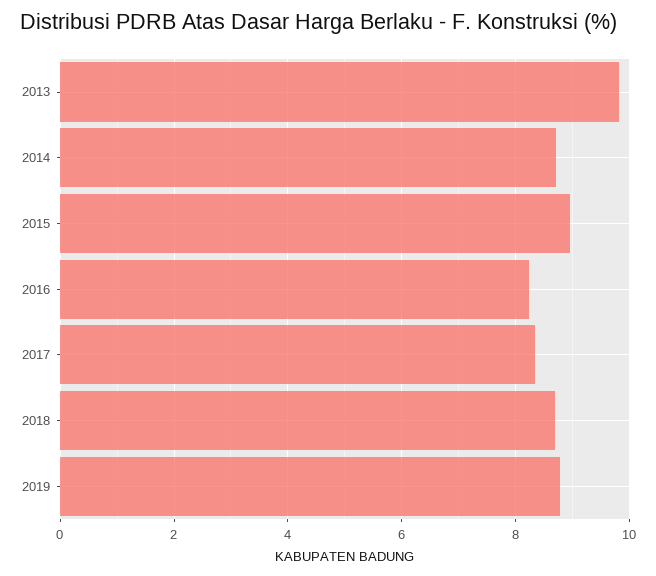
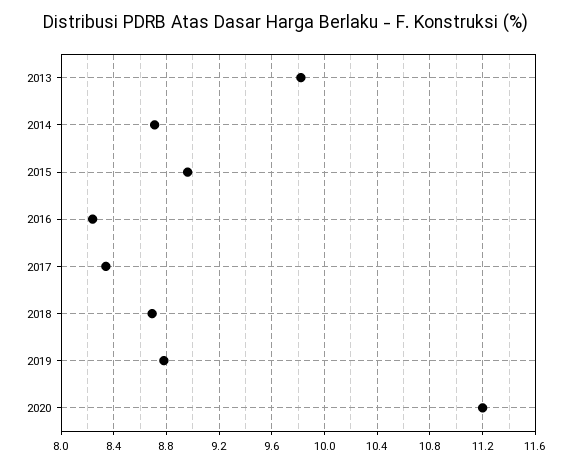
2020: none -> 11.2

